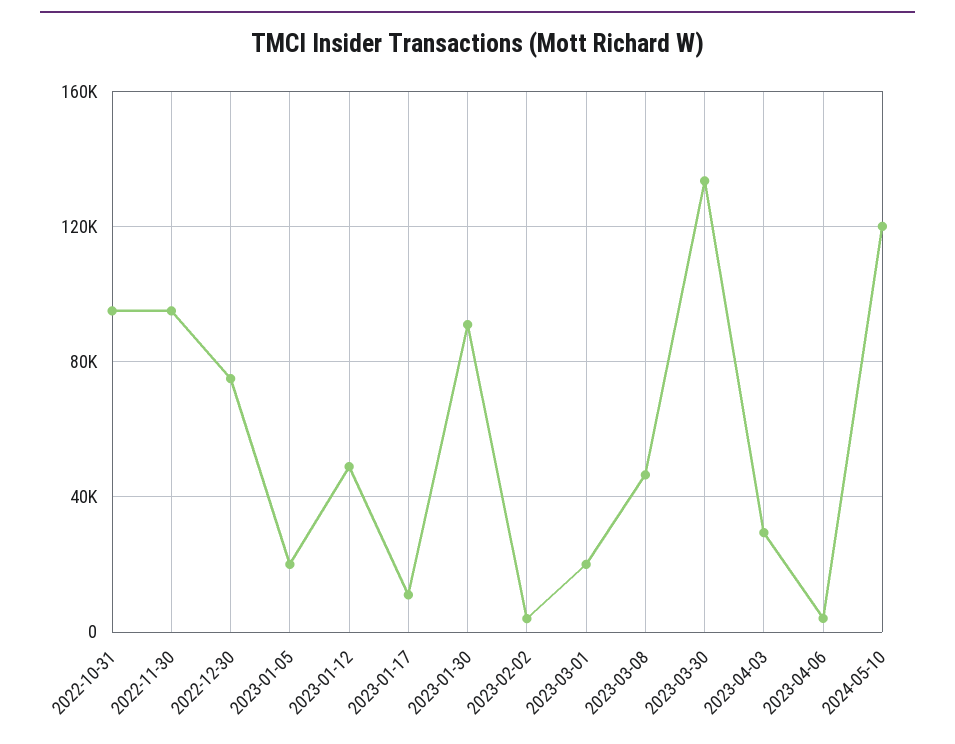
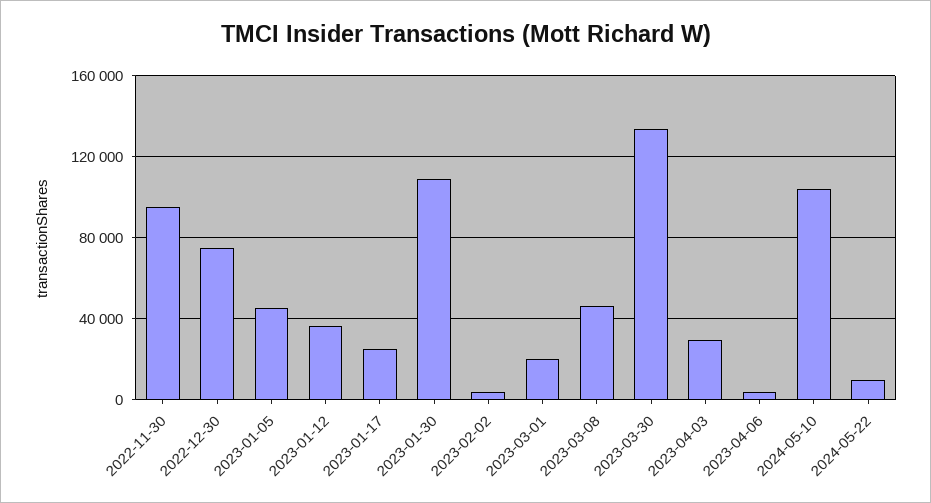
2022-10-31: 95000 -> none
2023-01-05: 20000 -> 45000
2023-01-12: 50000 -> 35000
2023-01-17: 10000 -> 25000
2023-01-30: 90000 -> 110000
2024-05-10: 120000 -> 105000
2024-05-22: none -> 10000

